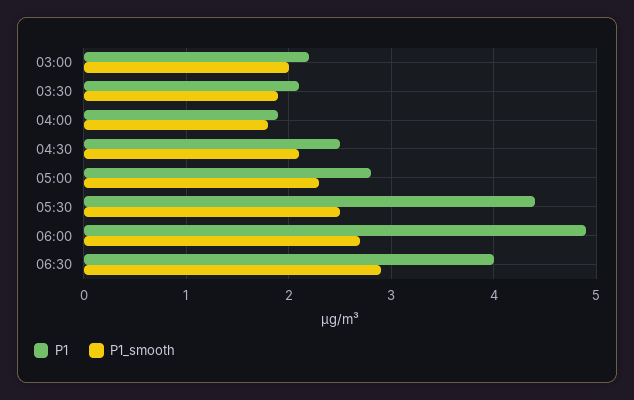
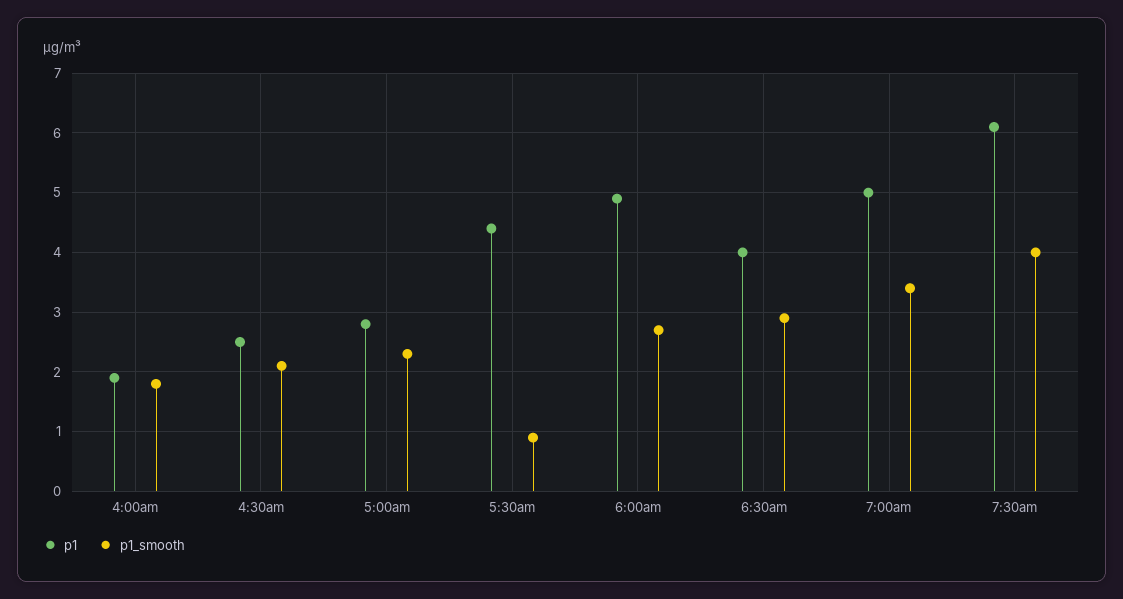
P1, 03:00: 2.2 -> none
P1_smooth, 03:00: 2 -> none
P1, 03:30: 2.1 -> none
P1_smooth, 03:30: 1.9 -> none
P1_smooth, 05:30: 2.5 -> 1
P1, 7:00am: none -> 5
P1_smooth, 7:00am: none -> 3.5
P1, 7:30am: none -> 6
P1_smooth, 7:30am: none -> 4

